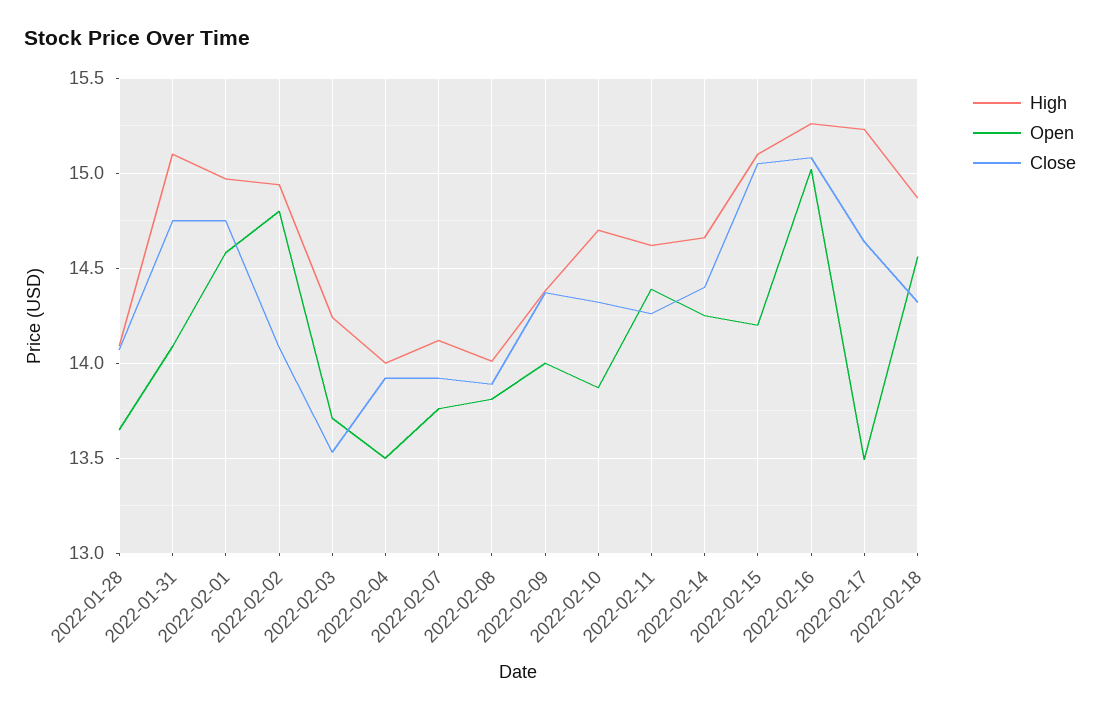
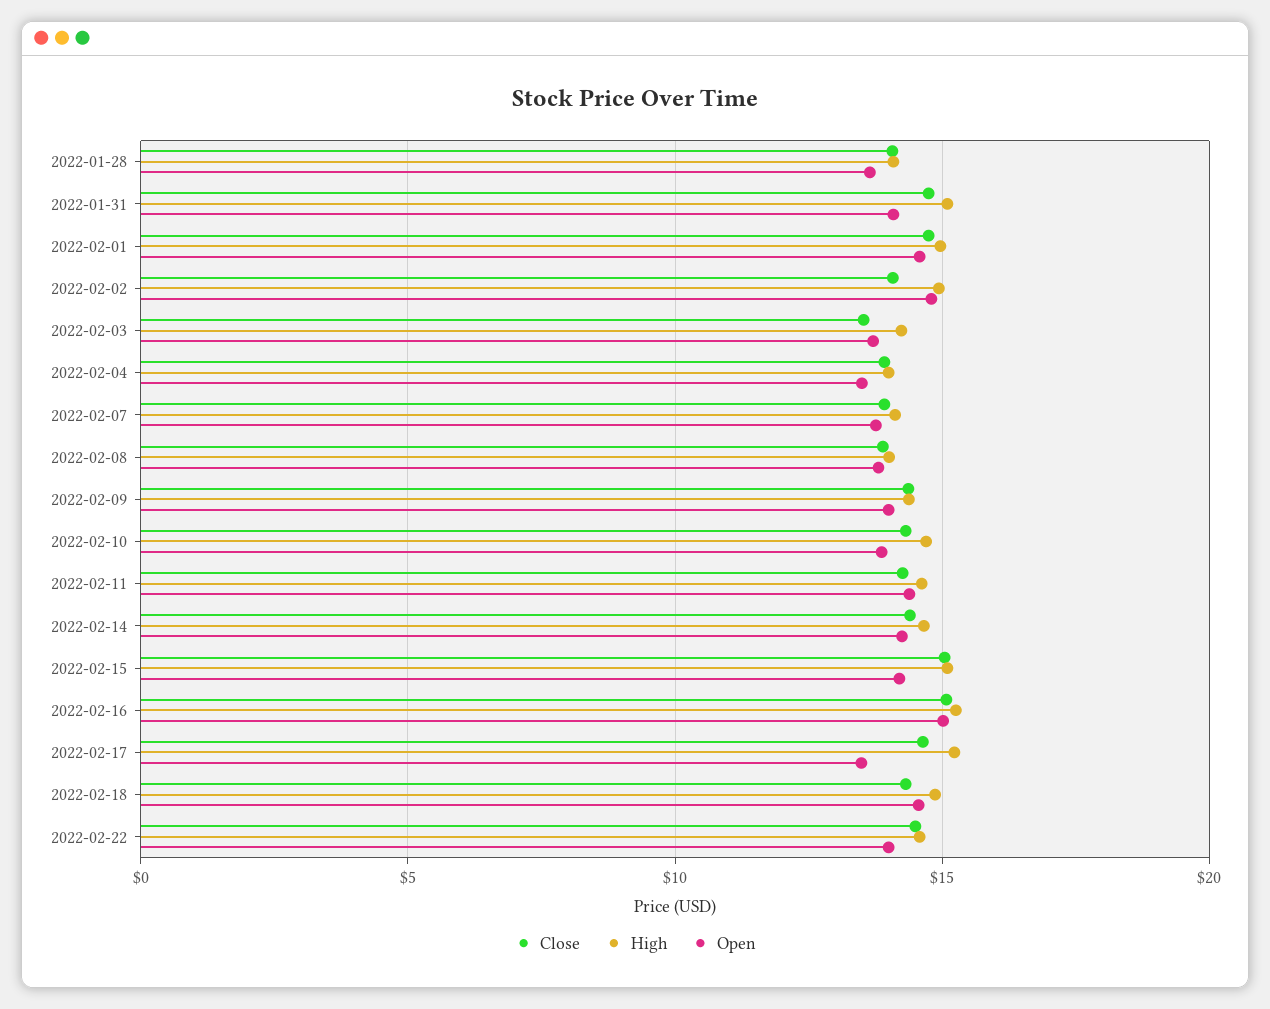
Close, 2022-02-22: none -> 14.5
High, 2022-02-22: none -> 14.5
Open, 2022-02-22: none -> 14

